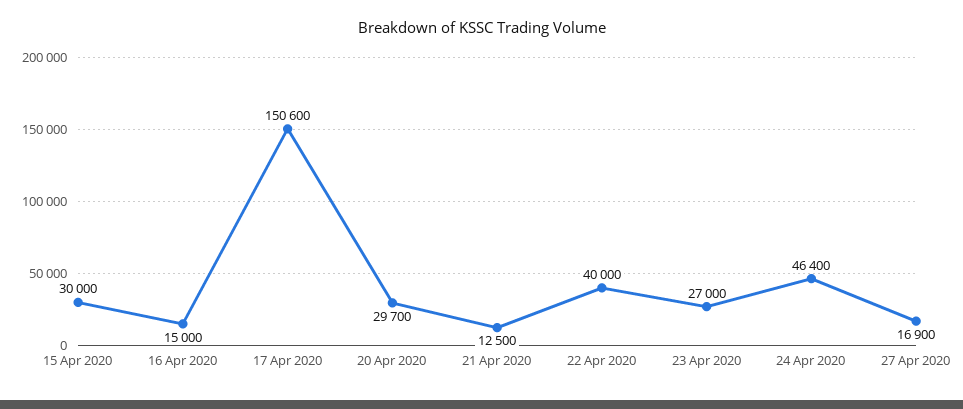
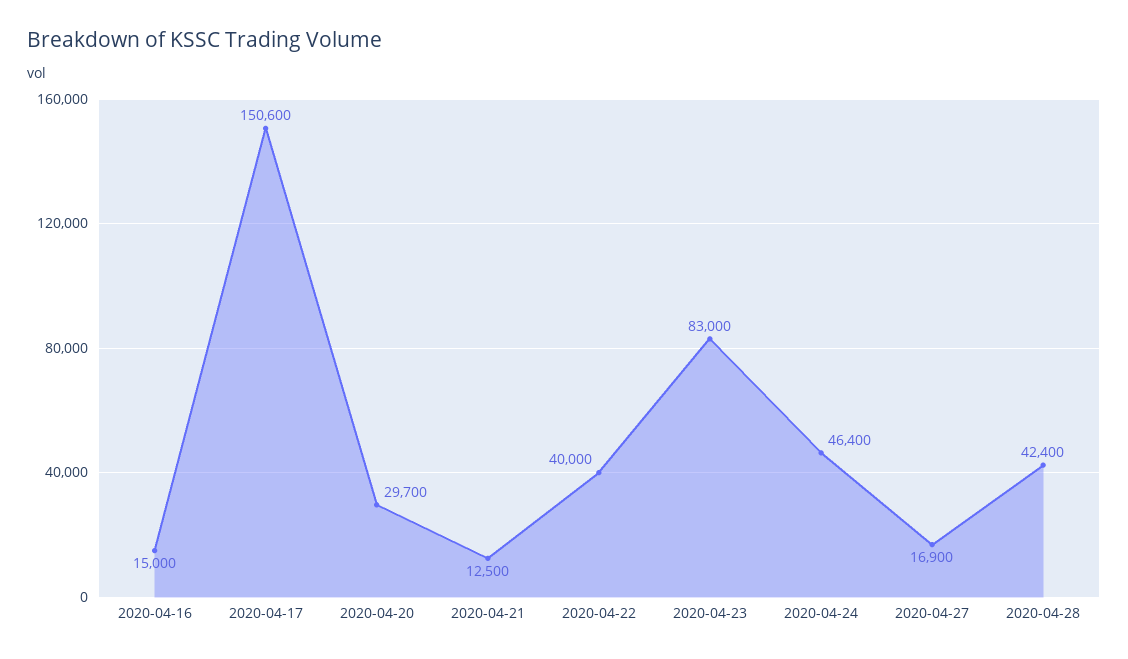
15 Apr 2020: 30000 -> none
23 Apr 2020: 27000 -> 83000
2020-04-28: none -> 42400

